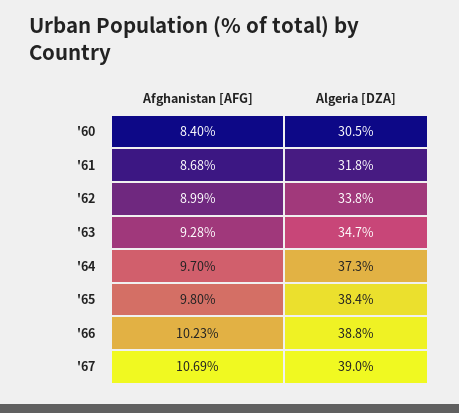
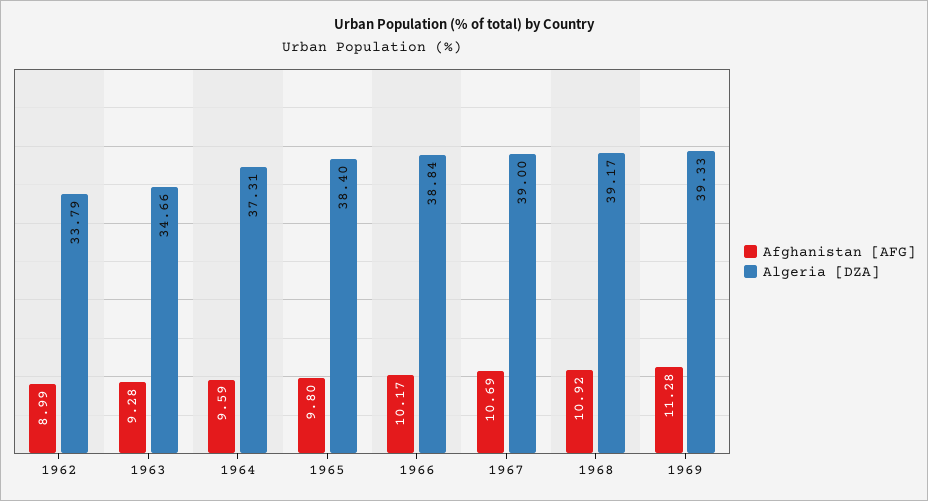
Afghanistan [AFG], '60: 8.4 -> none
Algeria [DZA], '60: 30.5 -> none
Afghanistan [AFG], '61: 8.68 -> none
Algeria [DZA], '61: 31.8 -> none
Afghanistan [AFG], '64: 9.7 -> 9.59
Afghanistan [AFG], '66: 10.23 -> 10.17
Afghanistan [AFG], 1968: none -> 10.92
Algeria [DZA], 1968: none -> 39.17
Afghanistan [AFG], 1969: none -> 11.28
Algeria [DZA], 1969: none -> 39.33

